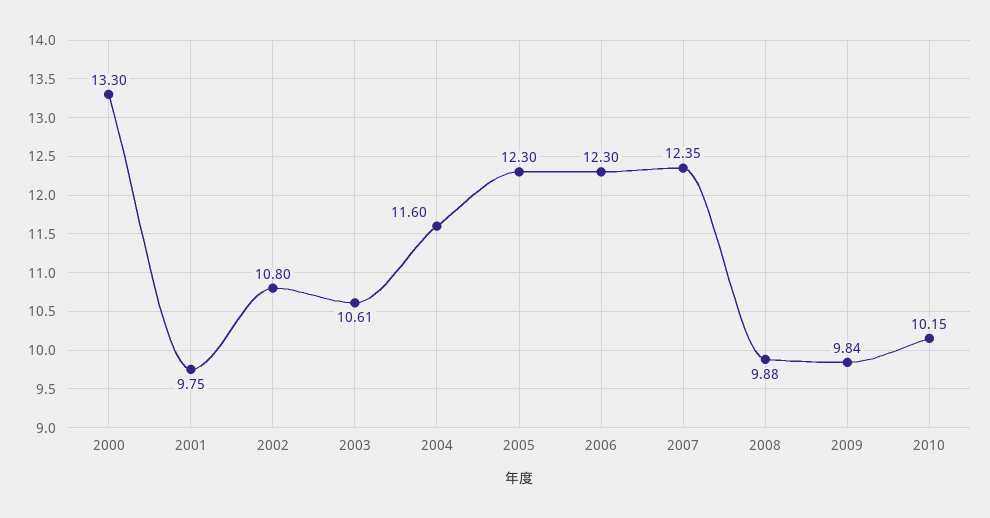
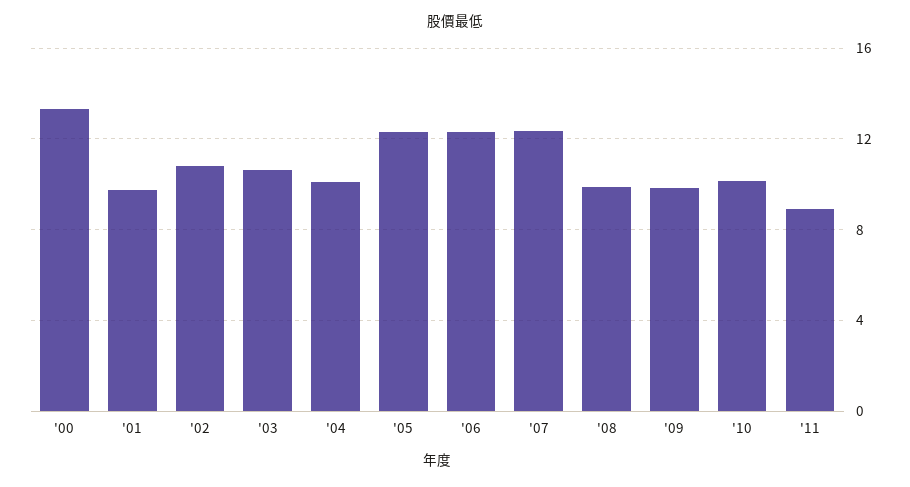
2004: 11.6 -> 10
'11: none -> 9

